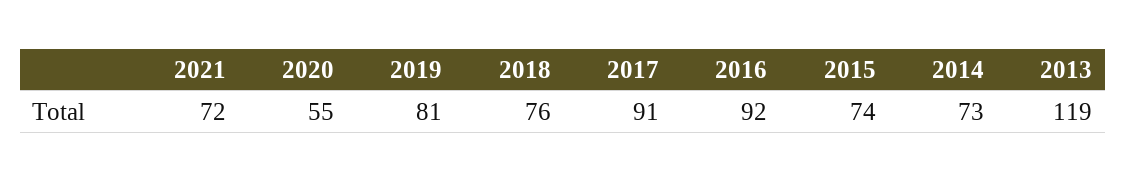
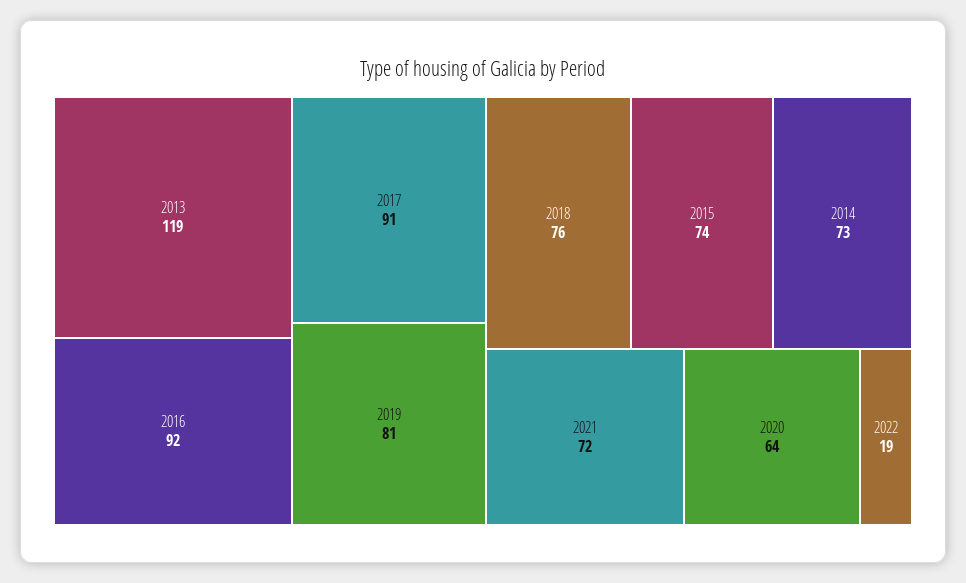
2020: 55 -> 64
2022: none -> 19

